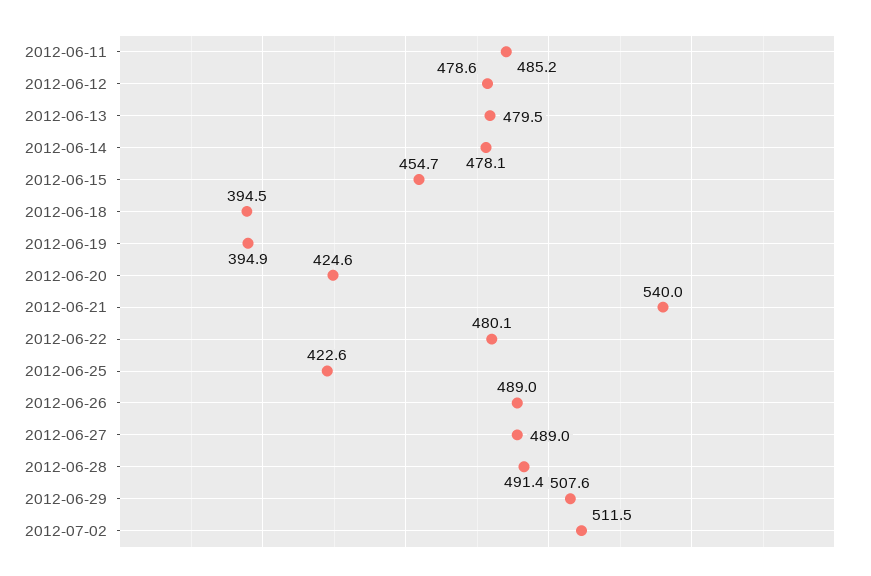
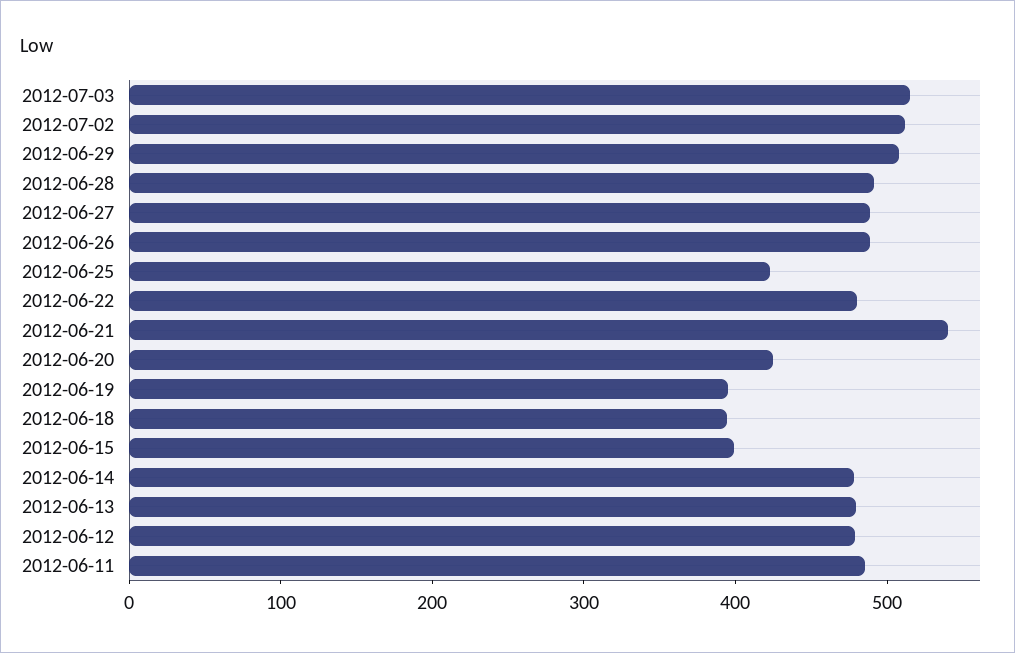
2012-06-15: 454.7 -> 400
2012-07-03: none -> 520

